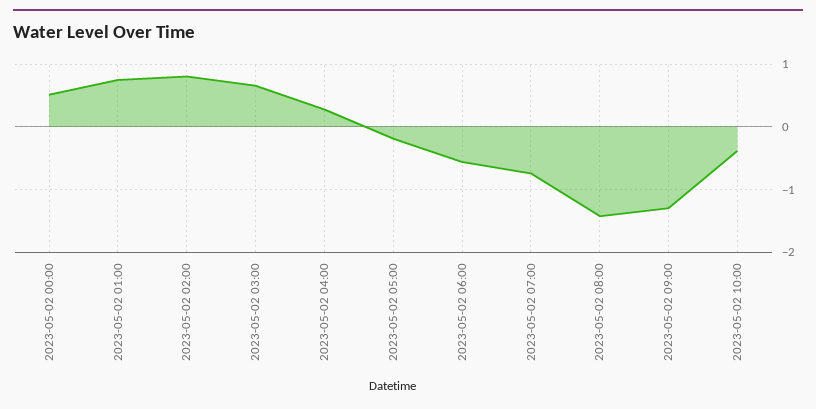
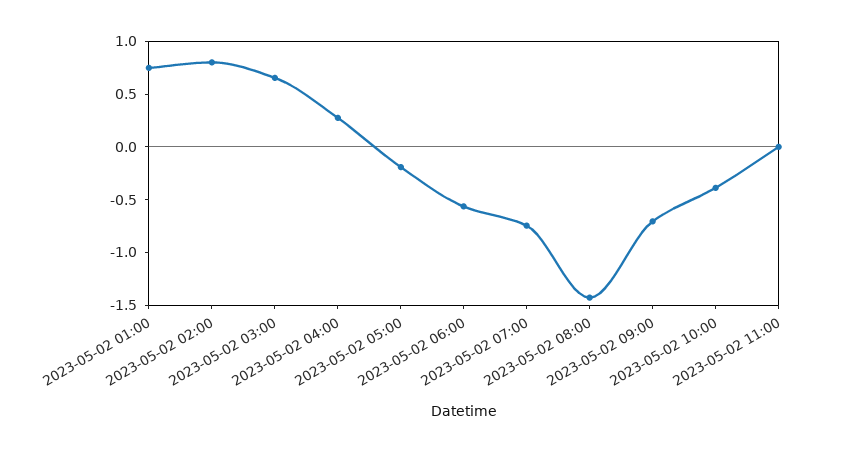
2023-05-02 00:00: 0.5 -> none
2023-05-02 09:00: -1.3 -> -0.7
2023-05-02 11:00: none -> 0

